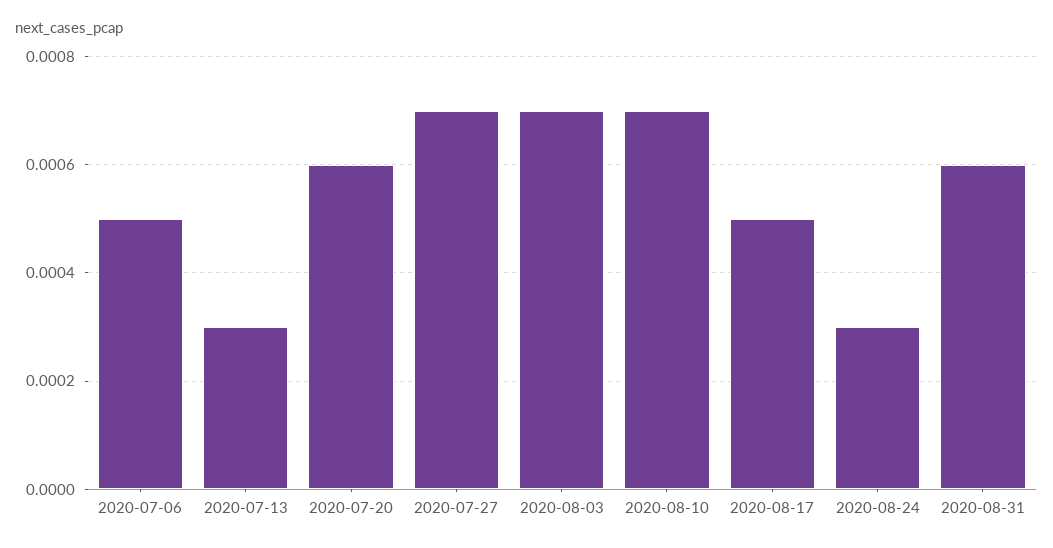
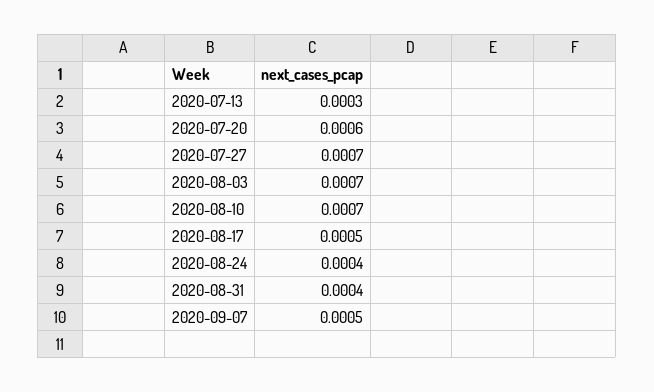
2020-07-06: 0.0005 -> none
2020-08-24: 0.0003 -> 0.0004
2020-08-31: 0.0006 -> 0.0004
2020-09-07: none -> 0.0005

